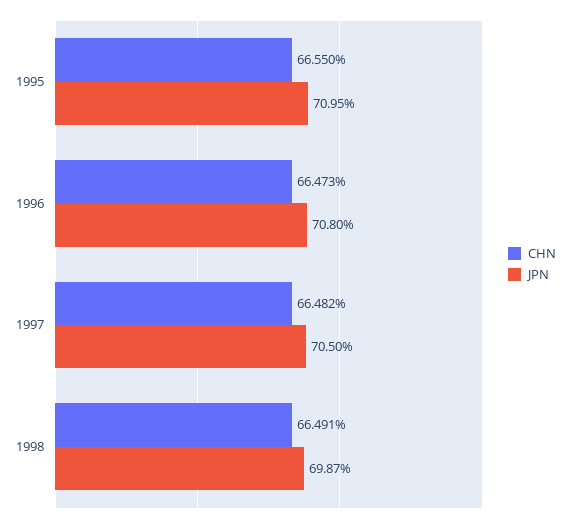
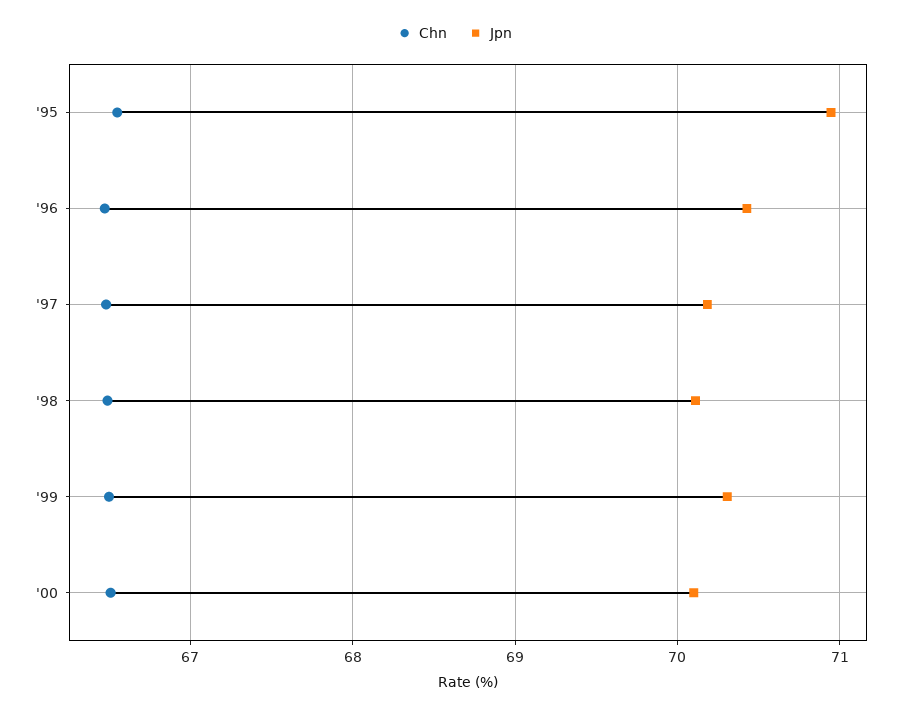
JPN, 1996: 70.8 -> 70.4
JPN, 1997: 70.5 -> 70.2
JPN, 1998: 69.87 -> 70.1
CHN, '99: none -> 66.5
JPN, '99: none -> 70.3
CHN, '00: none -> 66.5
JPN, '00: none -> 70.1

